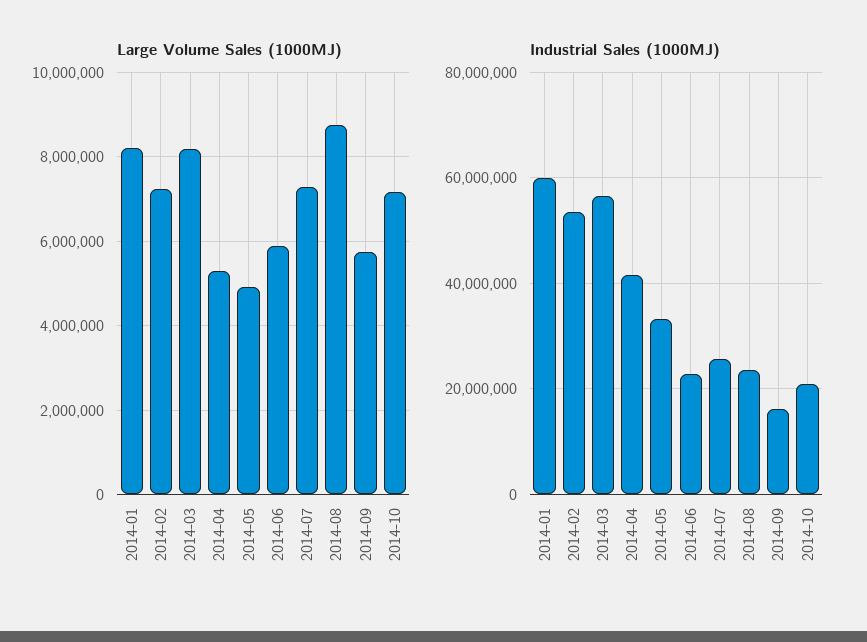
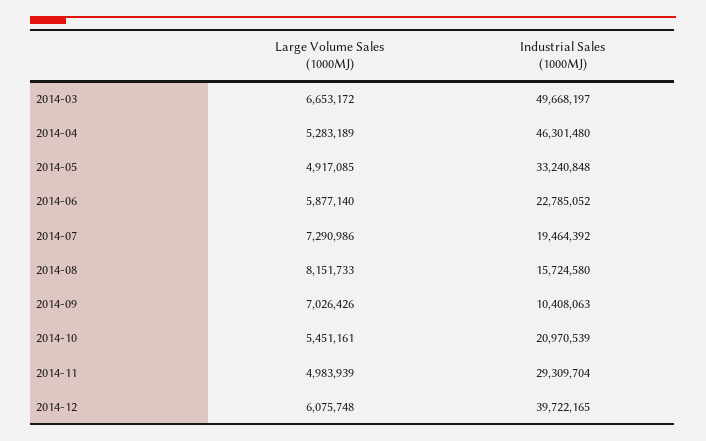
Large Volume Sales (1000MJ), 2014-01: 8200000 -> none
Large Volume Sales (1000MJ), 2014-02: 7200000 -> none
Large Volume Sales (1000MJ), 2014-03: 8200000 -> 6653172
Large Volume Sales (1000MJ), 2014-08: 8800000 -> 8151733
Large Volume Sales (1000MJ), 2014-09: 5800000 -> 7026426
Large Volume Sales (1000MJ), 2014-10: 7200000 -> 5451161
Industrial Sales (1000MJ), 2014-01: 60000000 -> none
Industrial Sales (1000MJ), 2014-02: 54000000 -> none
Industrial Sales (1000MJ), 2014-03: 56000000 -> 49668197
Industrial Sales (1000MJ), 2014-04: 42000000 -> 46301480
Industrial Sales (1000MJ), 2014-07: 26000000 -> 19464392
Industrial Sales (1000MJ), 2014-08: 24000000 -> 15724580
Industrial Sales (1000MJ), 2014-09: 16000000 -> 10408063
Large Volume Sales (1000MJ), 2014-11: none -> 4983939
Industrial Sales (1000MJ), 2014-11: none -> 29309704
Large Volume Sales (1000MJ), 2014-12: none -> 6075748
Industrial Sales (1000MJ), 2014-12: none -> 39722165

